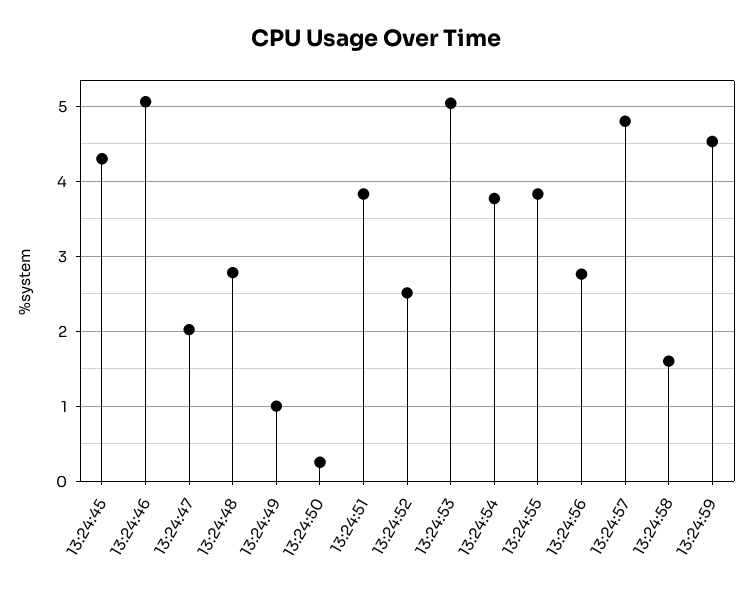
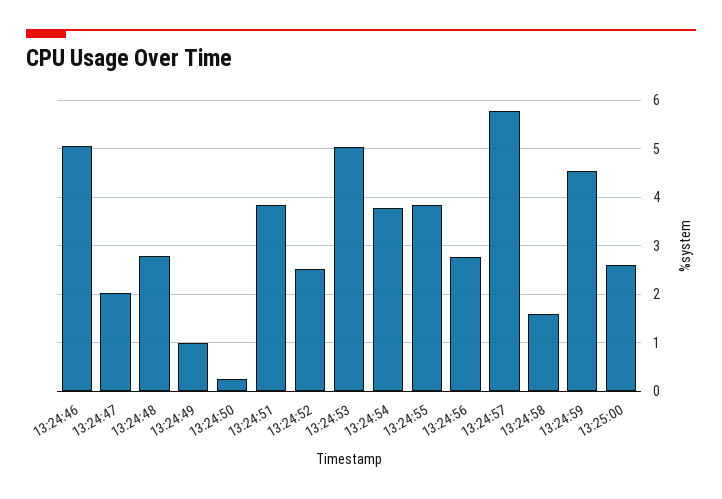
13:24:45: 4.3 -> none
13:24:57: 4.8 -> 5.8
13:25:00: none -> 2.6

